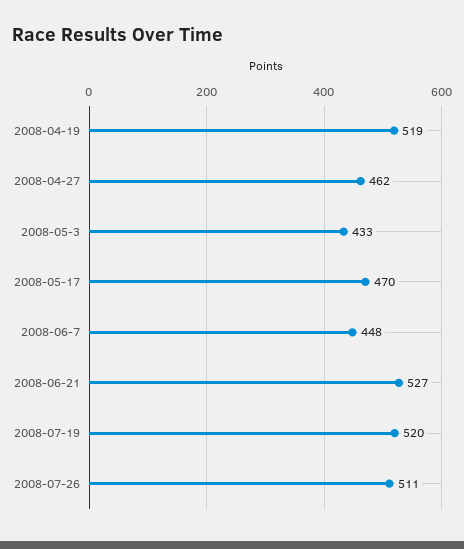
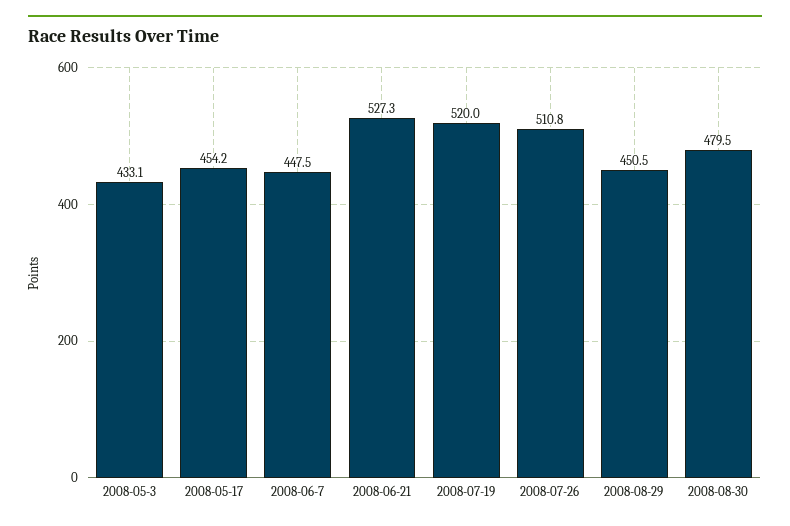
2008-04-19: 519 -> none
2008-04-27: 462 -> none
2008-05-17: 470 -> 454.2
2008-08-29: none -> 450.5
2008-08-30: none -> 479.5

